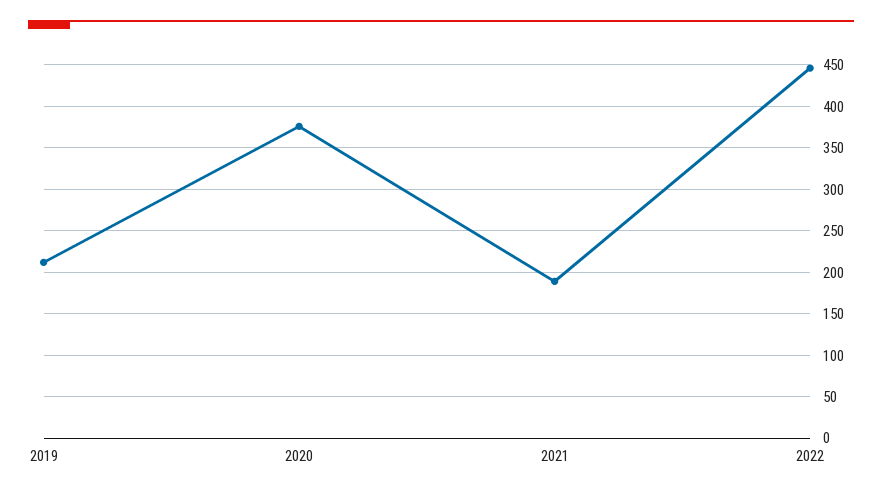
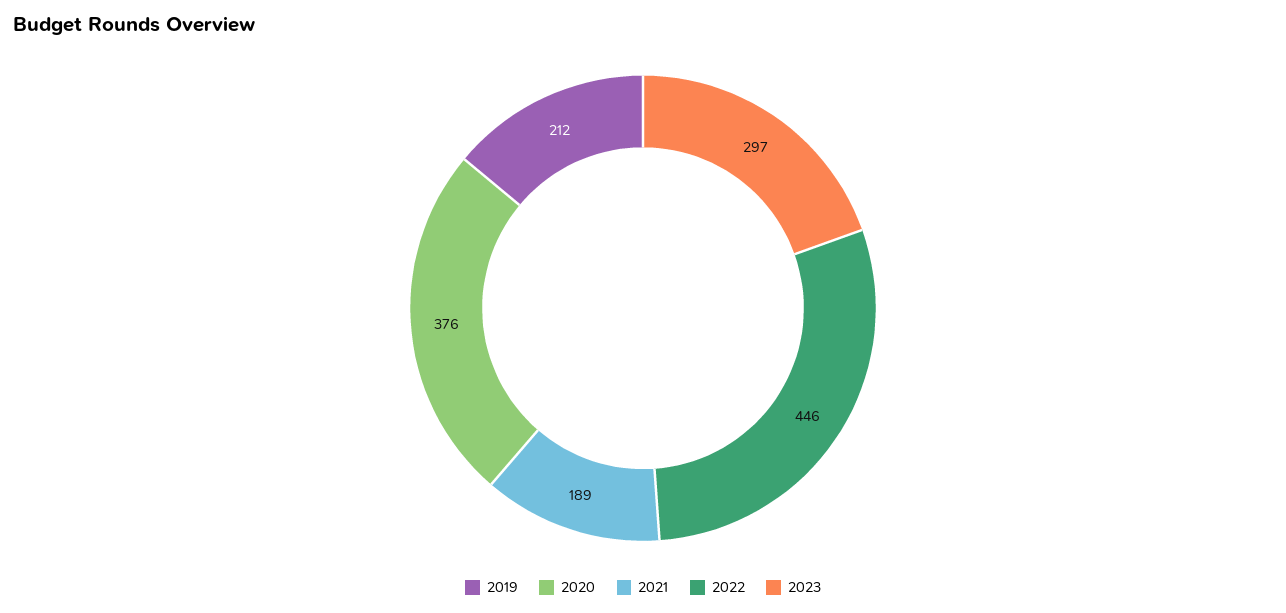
2023: none -> 297

